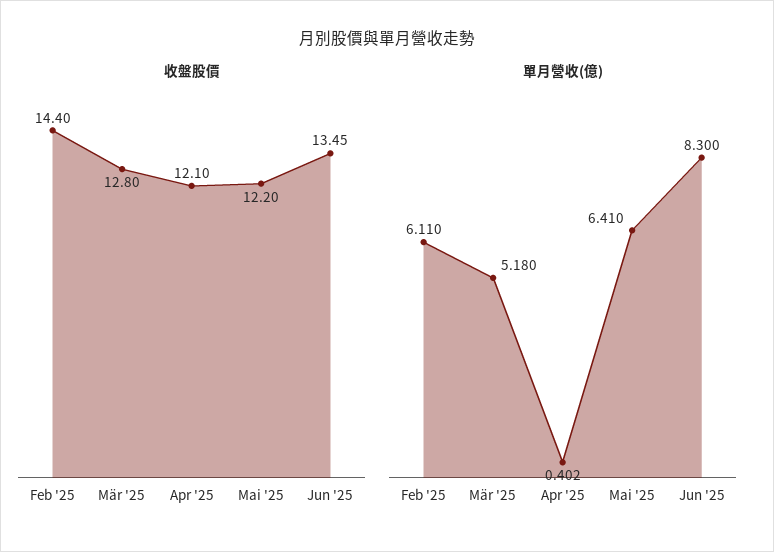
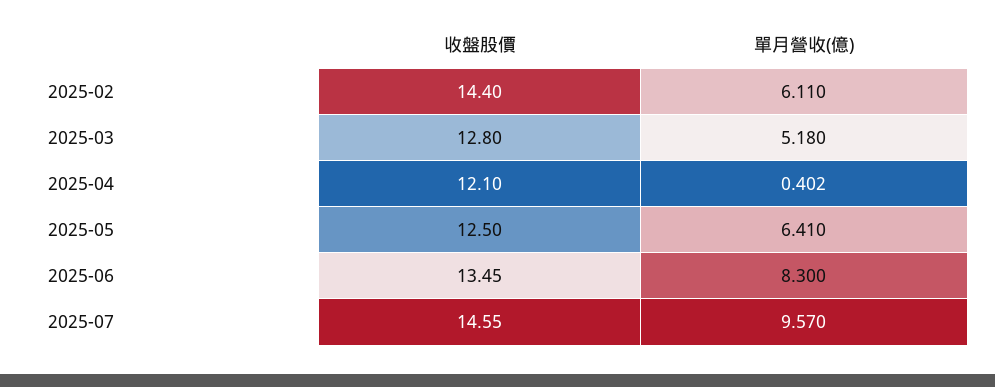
收盤股價, Mai '25: 12.2 -> 12.5
收盤股價, 2025-07: none -> 14.55
單月營收(億), 2025-07: none -> 9.57

